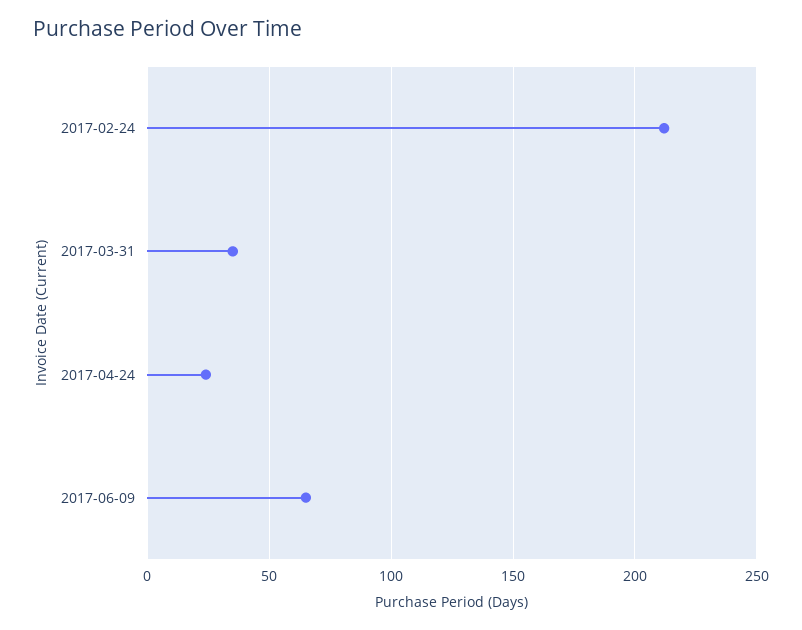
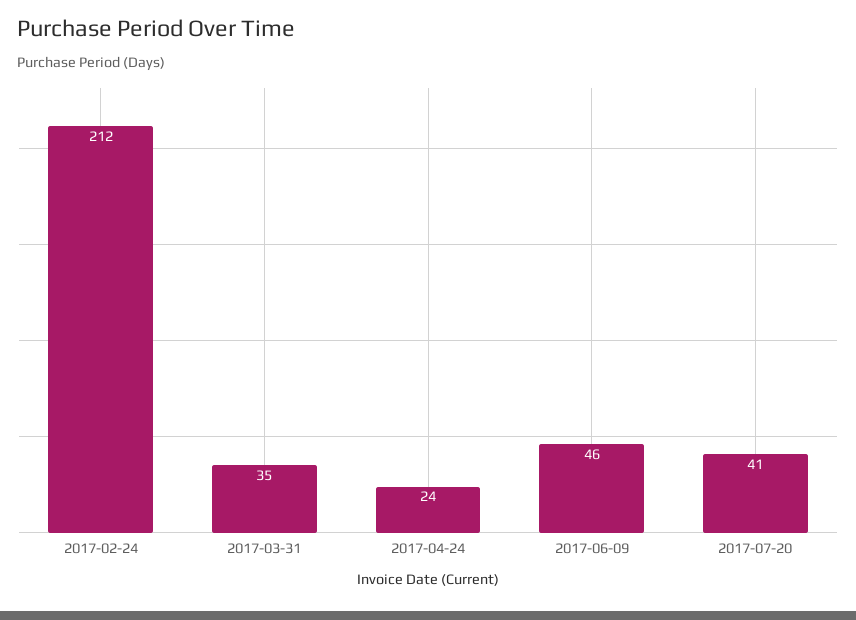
2017-06-09: 65 -> 46
2017-07-20: none -> 41

